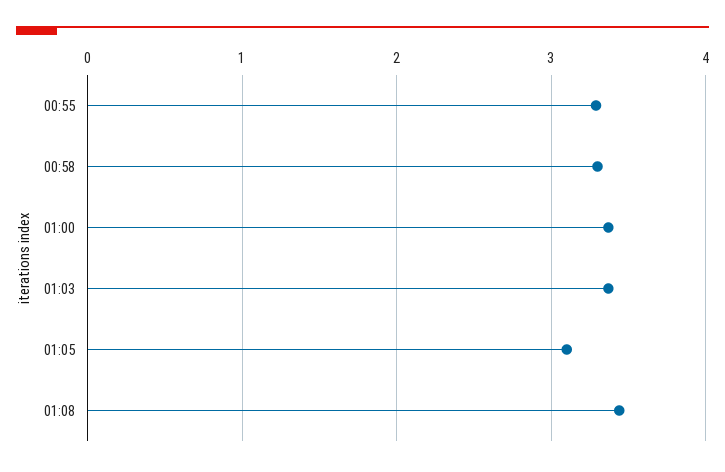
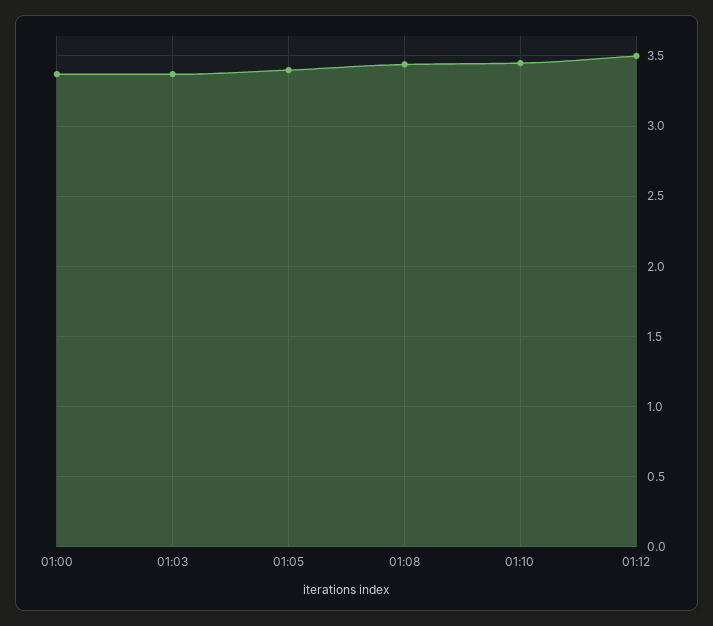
00:55: 3.3 -> none
00:58: 3.3 -> none
01:05: 3.1 -> 3.4
01:10: none -> 3.45
01:12: none -> 3.5

